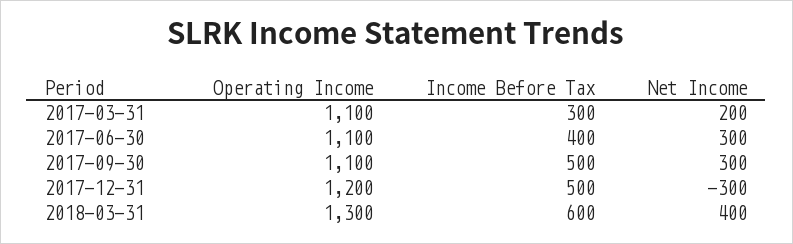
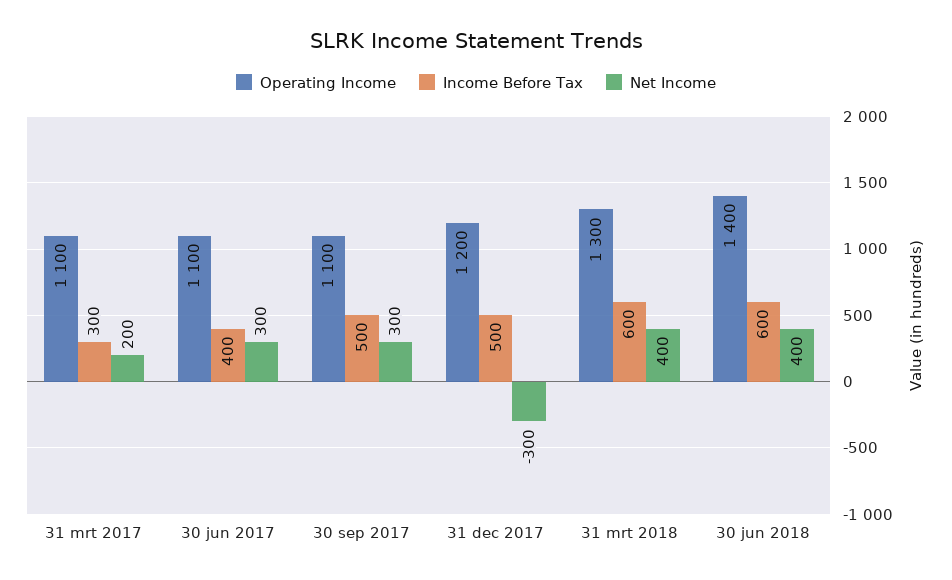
Operating Income, 30 jun 2018: none -> 1400
Income Before Tax, 30 jun 2018: none -> 600
Net Income, 30 jun 2018: none -> 400

